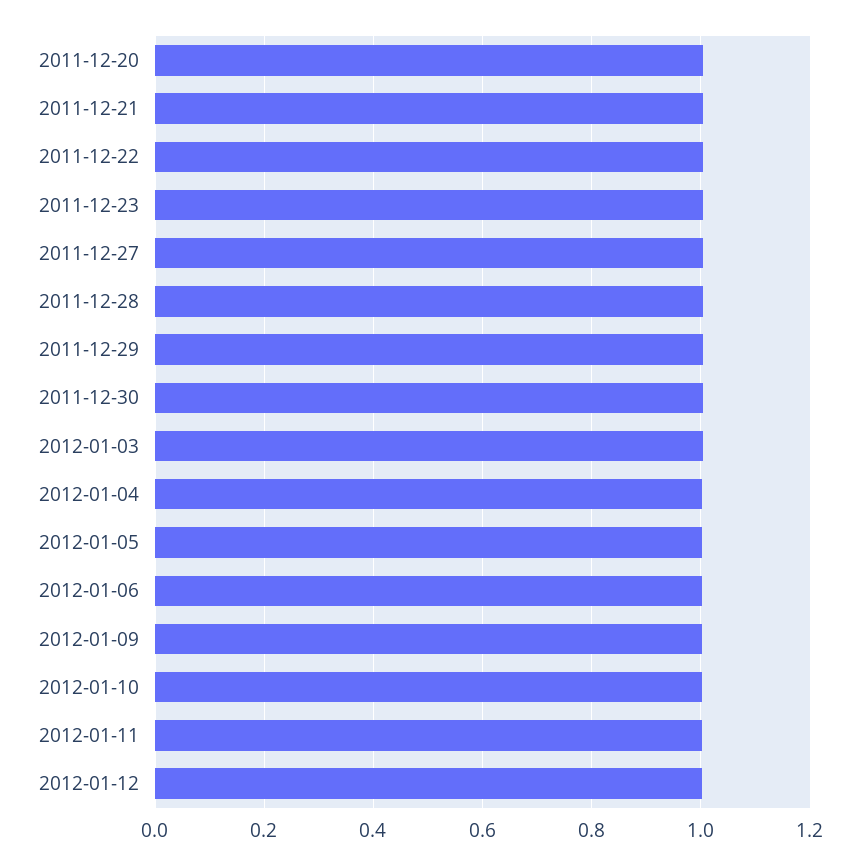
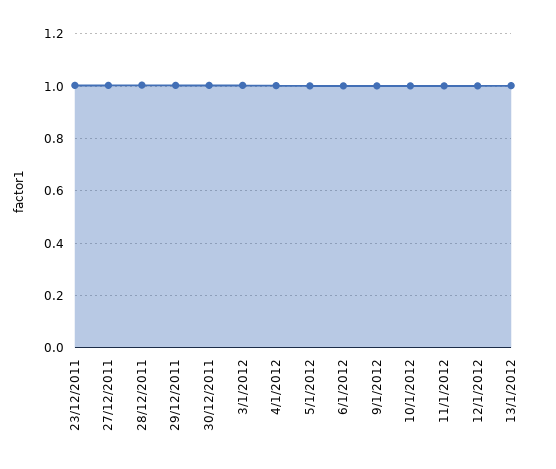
2011-12-20: 1 -> none
2011-12-21: 1 -> none
2011-12-22: 1 -> none
13/1/2012: none -> 1

